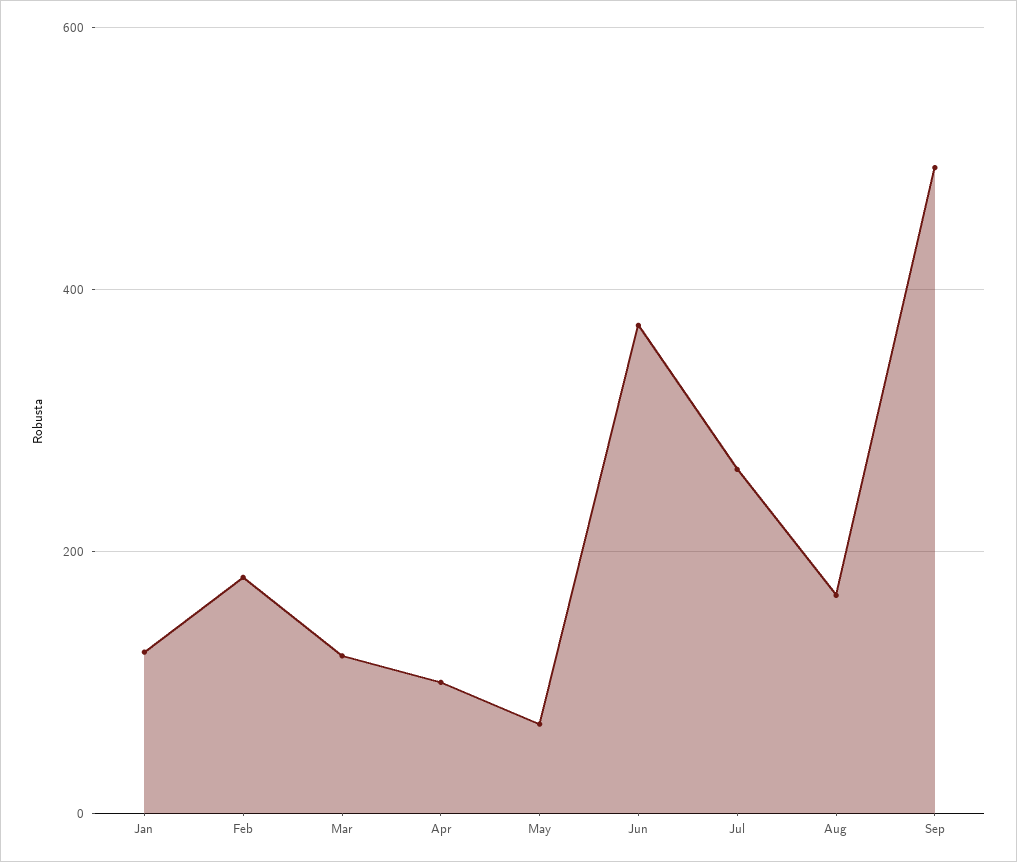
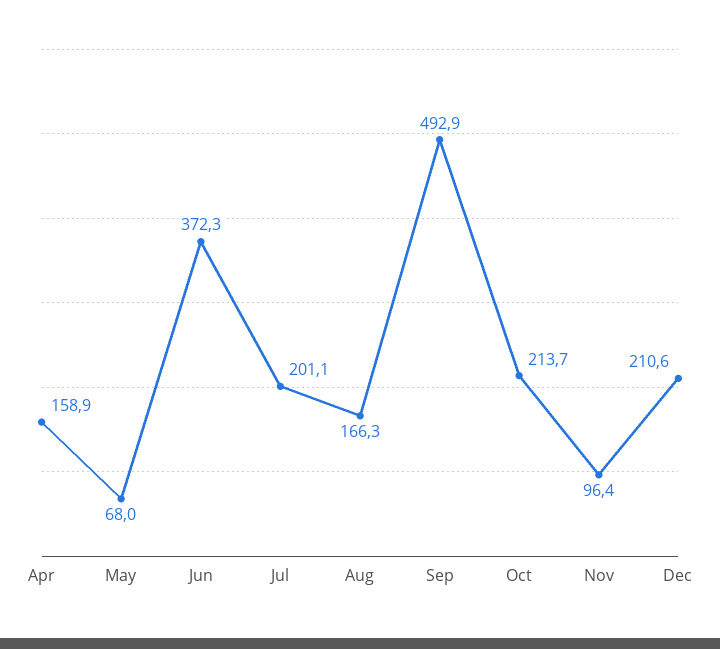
Jan: 120 -> none
Feb: 180 -> none
Mar: 120 -> none
Apr: 100 -> 158.9
Jul: 260 -> 201.1
Oct: none -> 213.7
Nov: none -> 96.4
Dec: none -> 210.6

